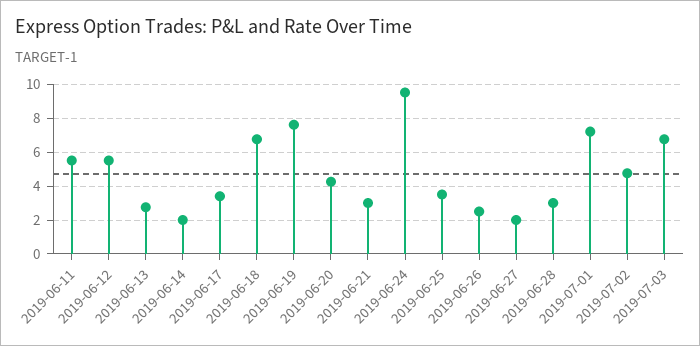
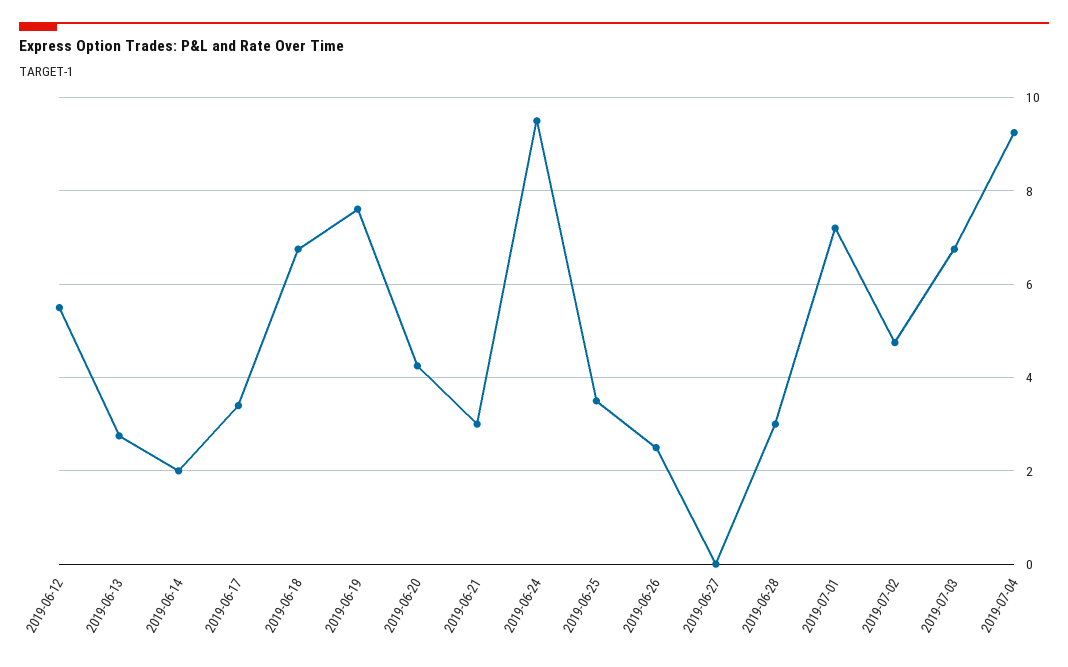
2019-06-11: 5.5 -> none
2019-06-27: 2 -> 0
2019-07-04: none -> 9.2

